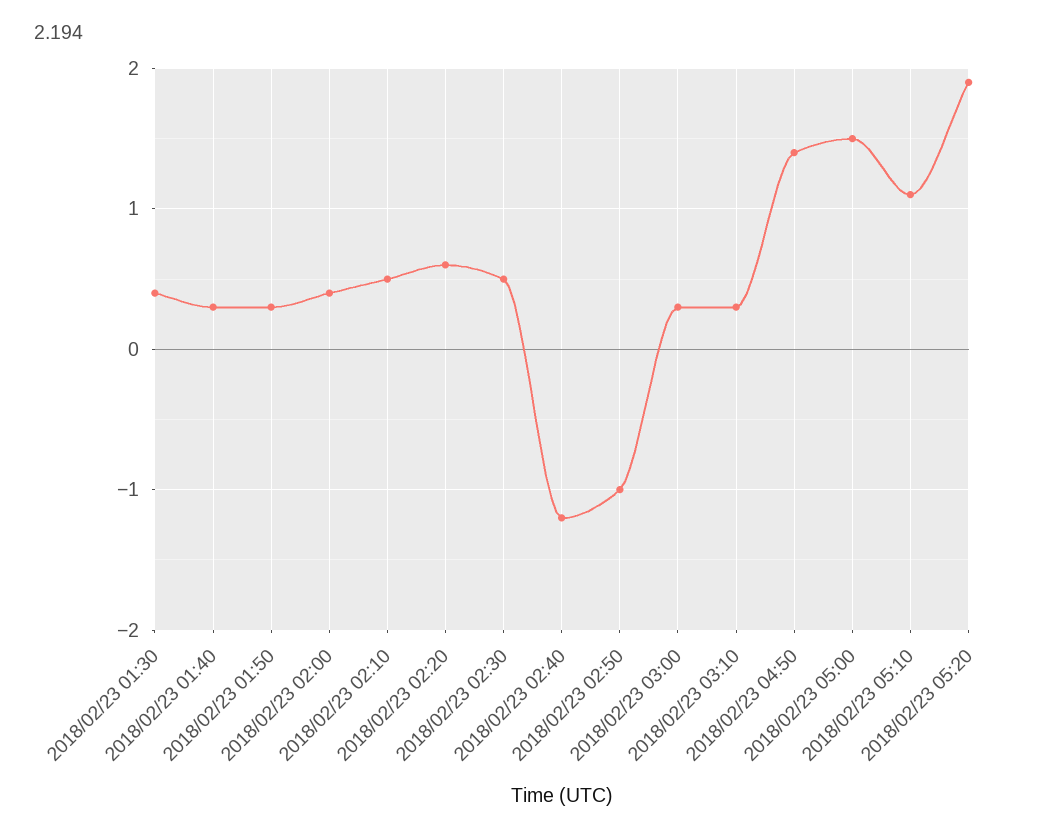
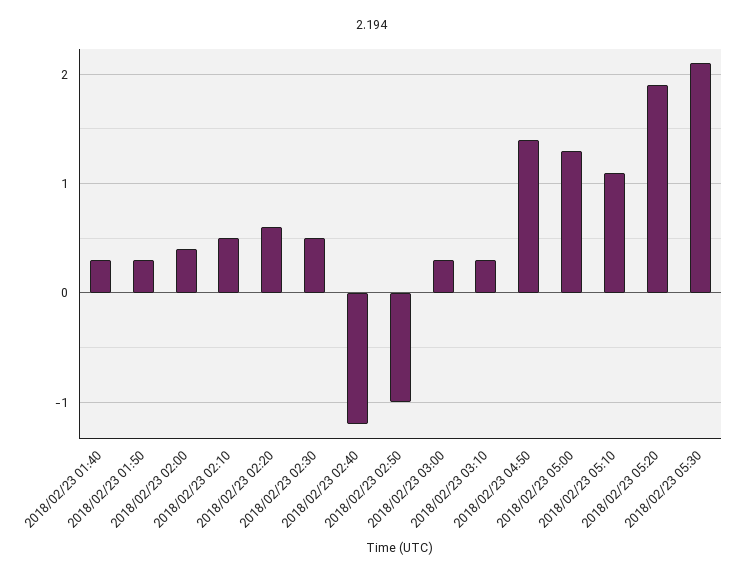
2018/02/23 01:30: 0.4 -> none
2018/02/23 05:00: 1.5 -> 1.3
2018/02/23 05:30: none -> 2.1

